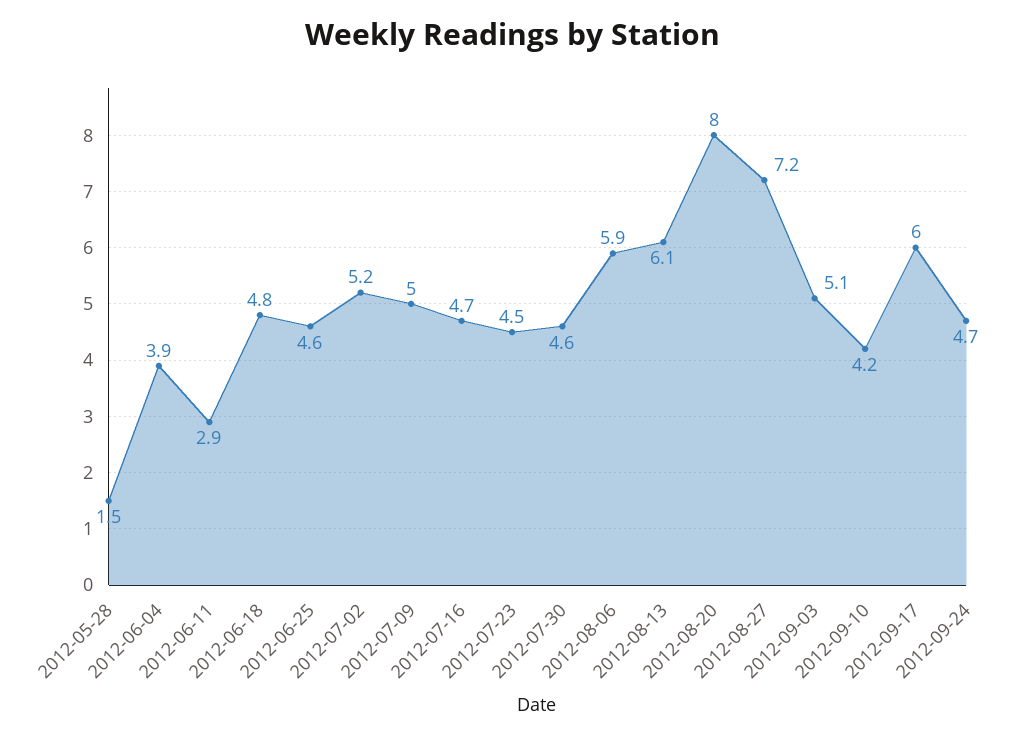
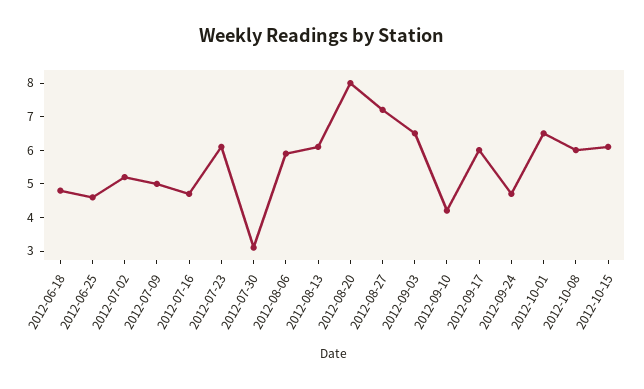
2012-05-28: 1.5 -> none
2012-06-04: 3.9 -> none
2012-06-11: 2.9 -> none
2012-07-23: 4.5 -> 6
2012-07-30: 4.6 -> 3
2012-09-03: 5.1 -> 6.5
2012-10-01: none -> 6.5
2012-10-08: none -> 6
2012-10-15: none -> 6

